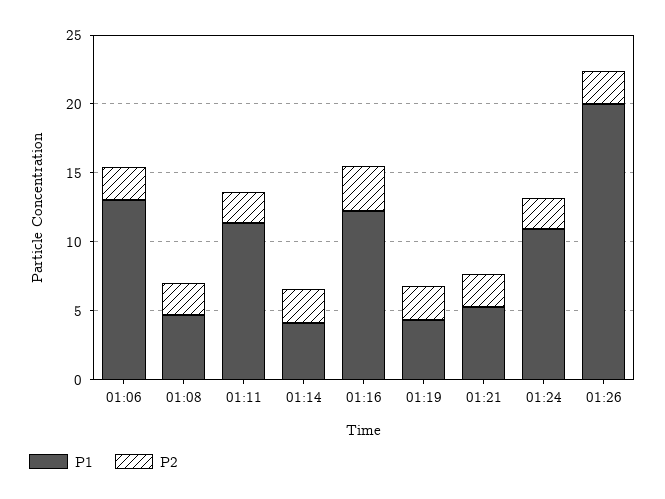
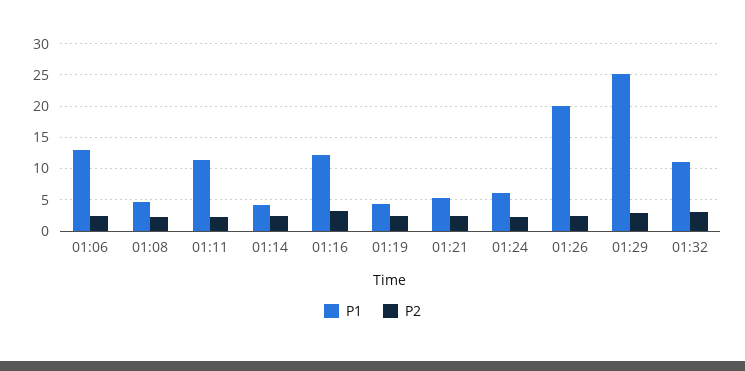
P1, 01:24: 11 -> 6
P1, 01:29: none -> 25
P2, 01:29: none -> 3
P1, 01:32: none -> 11
P2, 01:32: none -> 3

